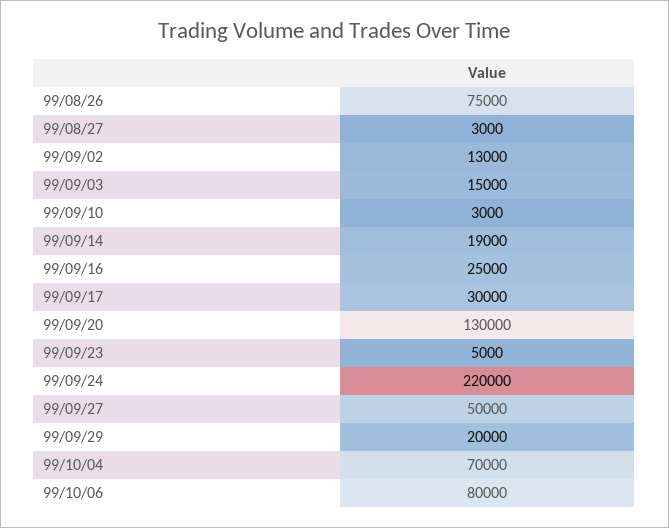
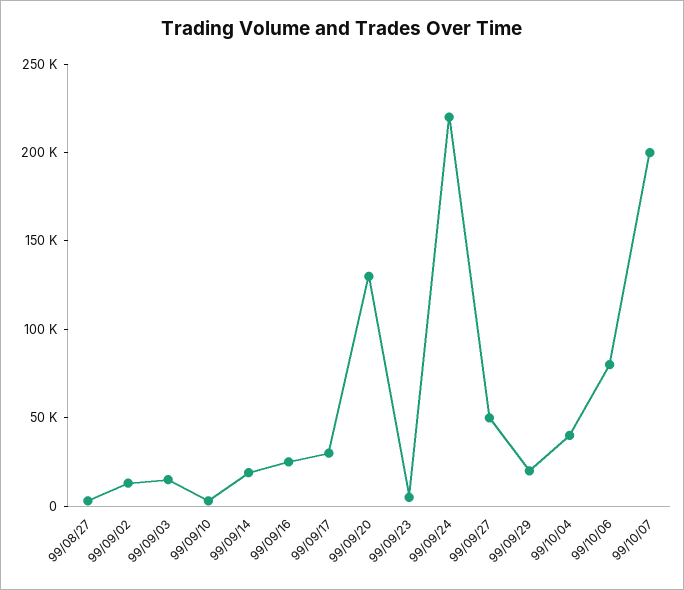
99/08/26: 75000 -> none
99/10/04: 70000 -> 40000
99/10/07: none -> 200000

